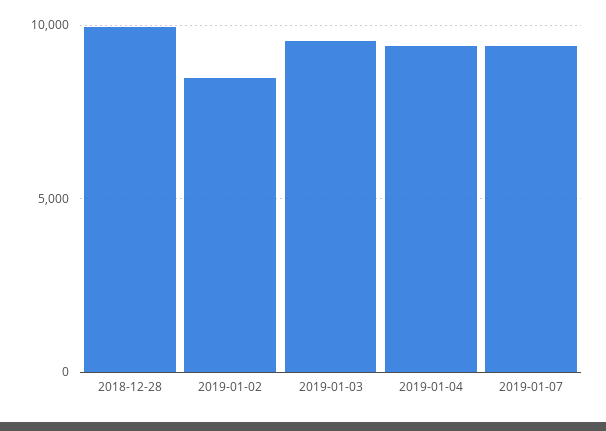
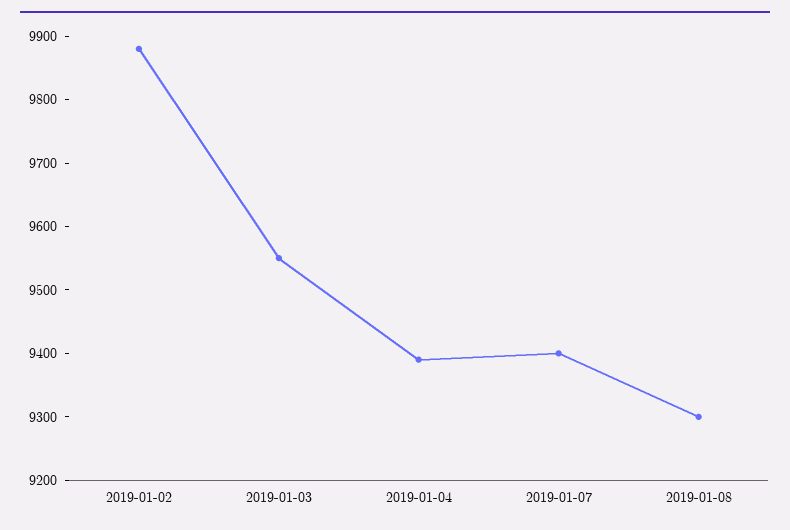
2018-12-28: 10000 -> none
2019-01-02: 8500 -> 9880
2019-01-08: none -> 9300

